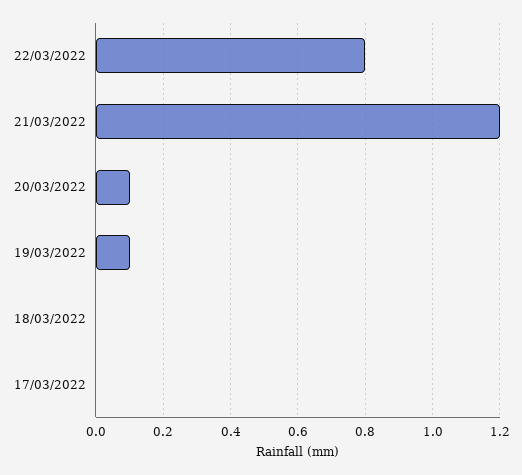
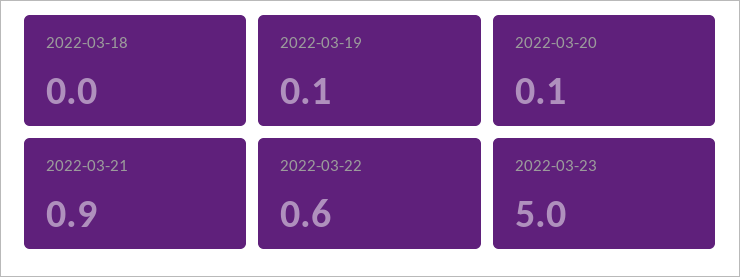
22/03/2022: 0.8 -> 0.6
21/03/2022: 1.2 -> 0.9
17/03/2022: 0 -> none
2022-03-23: none -> 5

